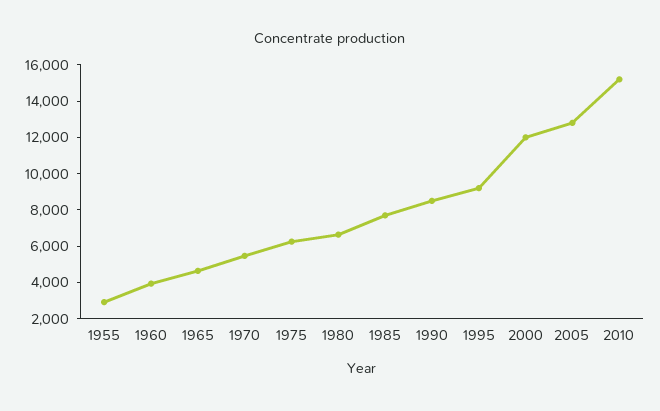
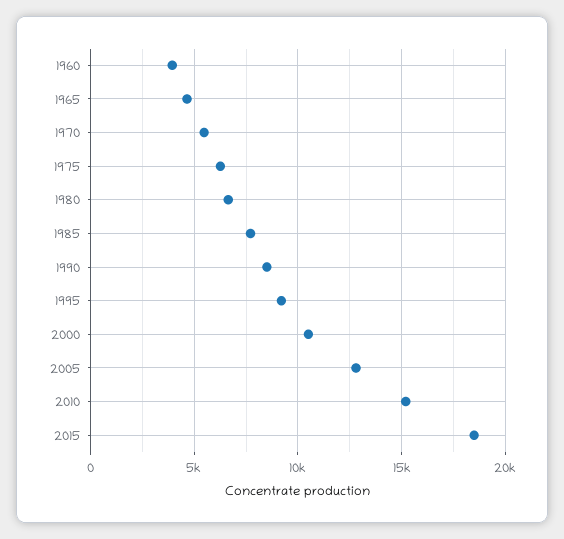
1955: 3000 -> none
2000: 12000 -> 10500
2015: none -> 18500

